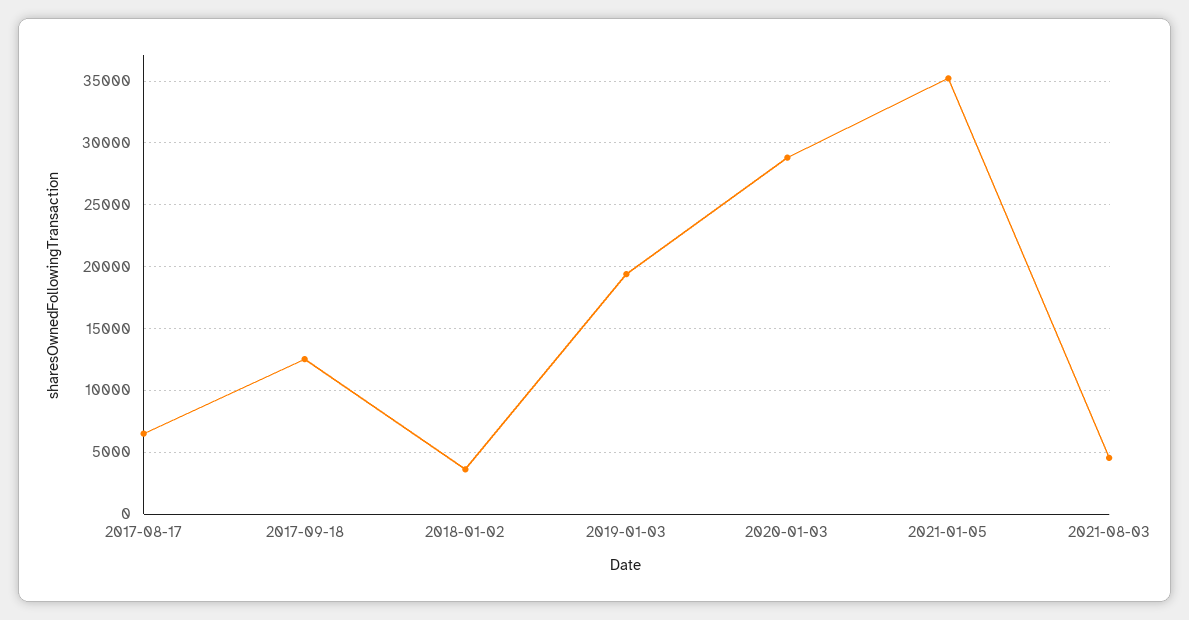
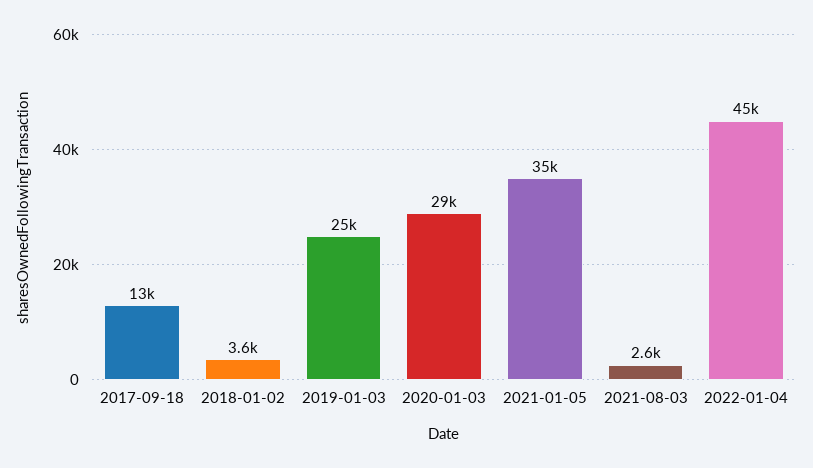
2017-08-17: 6500 -> none
2019-01-03: 19500 -> 25000
2021-08-03: 4500 -> 2600
2022-01-04: none -> 45000

